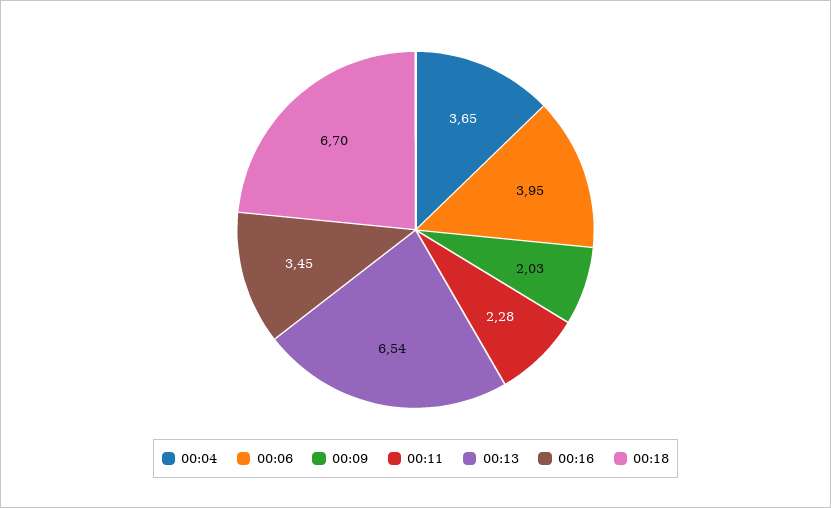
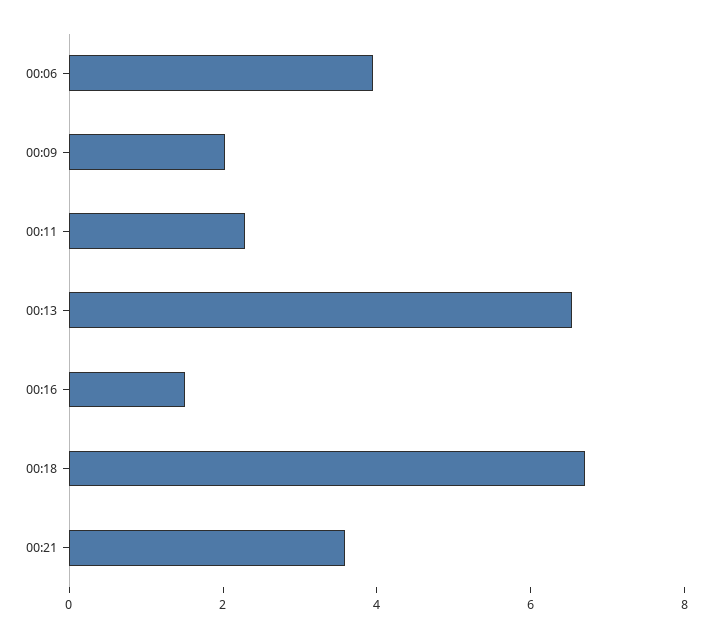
00:04: 3.65 -> none
00:16: 3.45 -> 1.5
00:21: none -> 3.5

